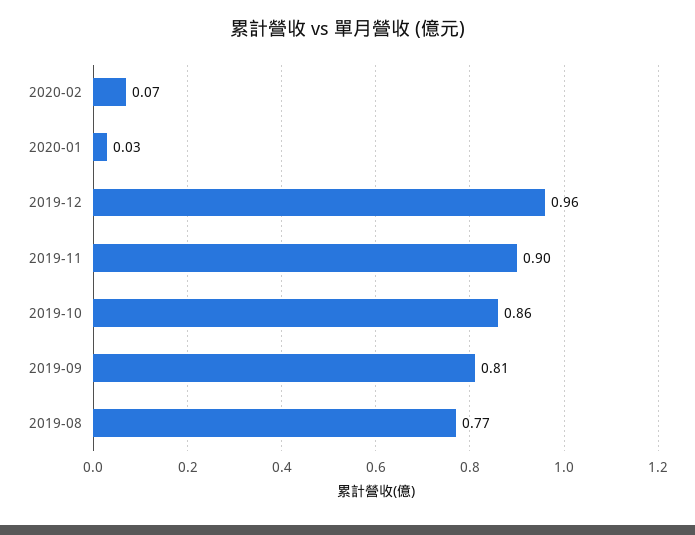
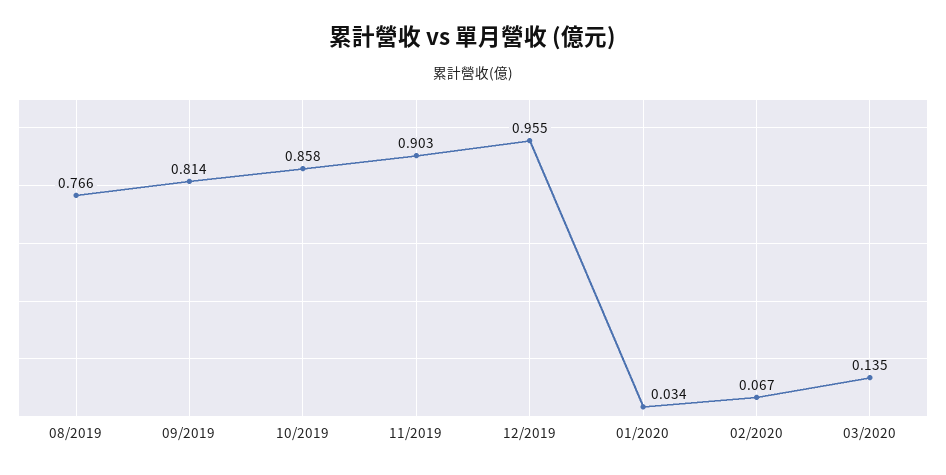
03/2020: none -> 0.135

